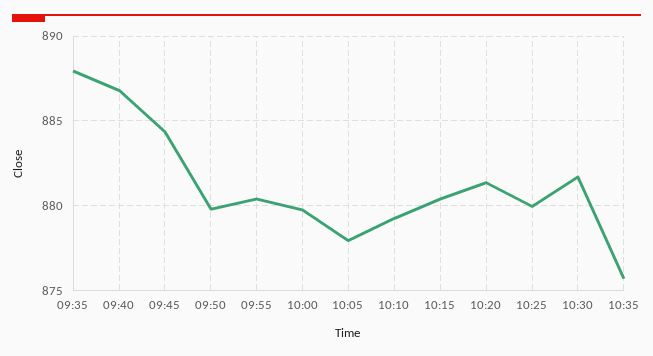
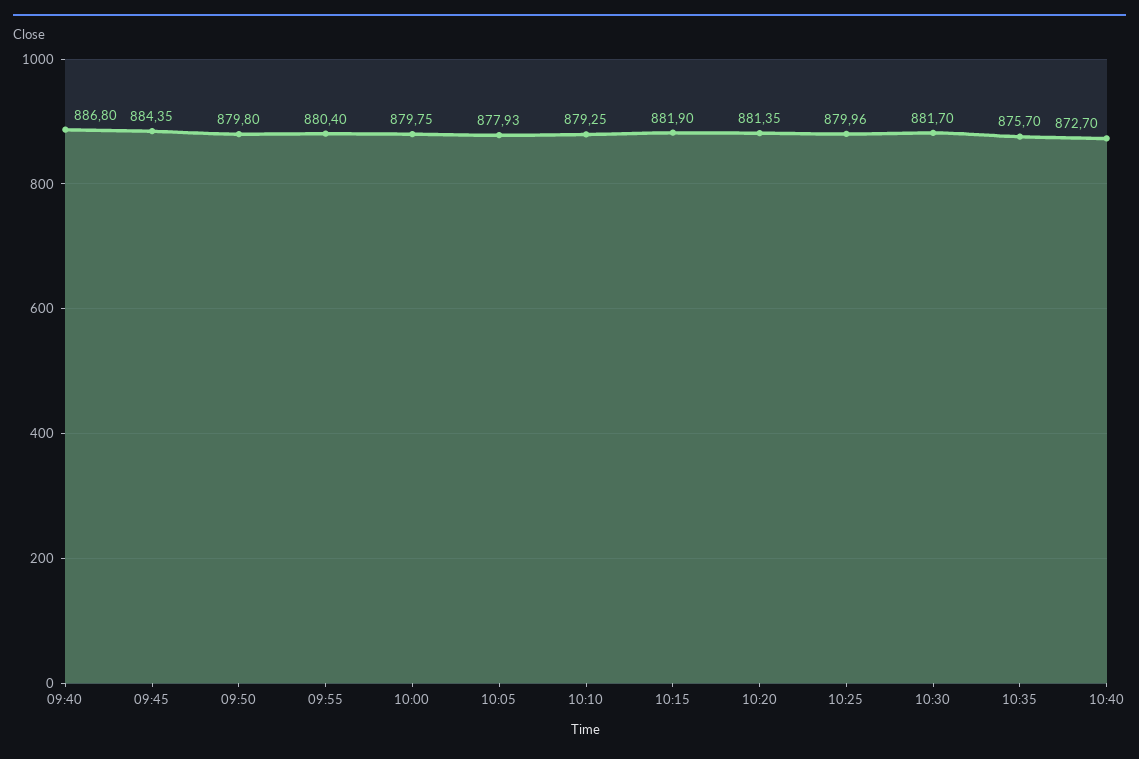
09:35: 888 -> none
10:15: 880.5 -> 881.9
10:40: none -> 872.7

